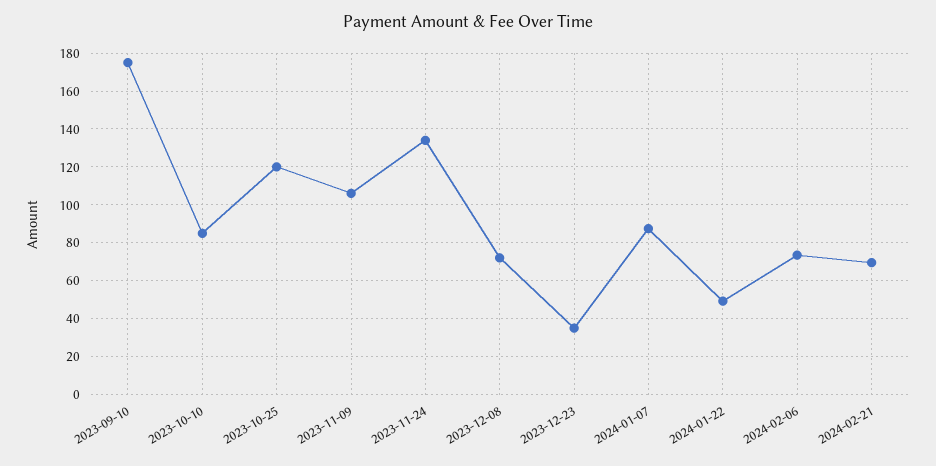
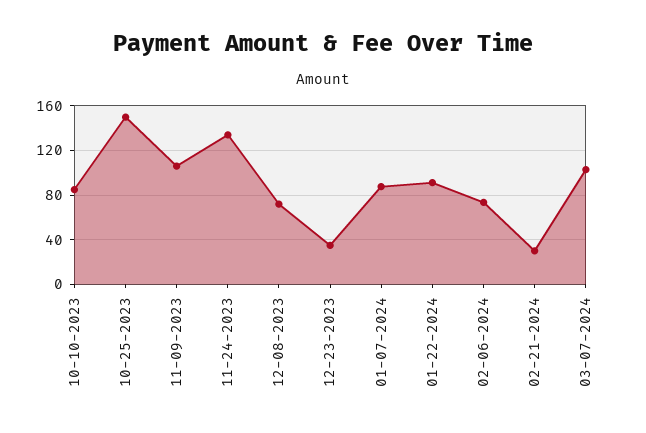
2023-09-10: 175 -> none
2023-10-25: 120 -> 150
2024-01-22: 50 -> 90
2024-02-21: 70 -> 30
03-07-2024: none -> 100

